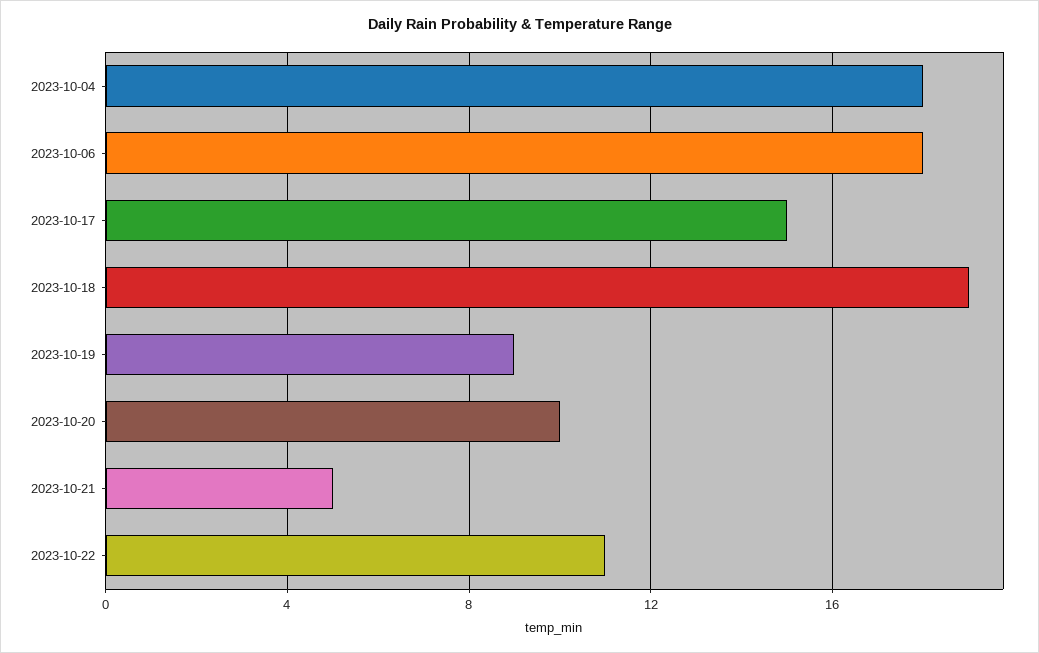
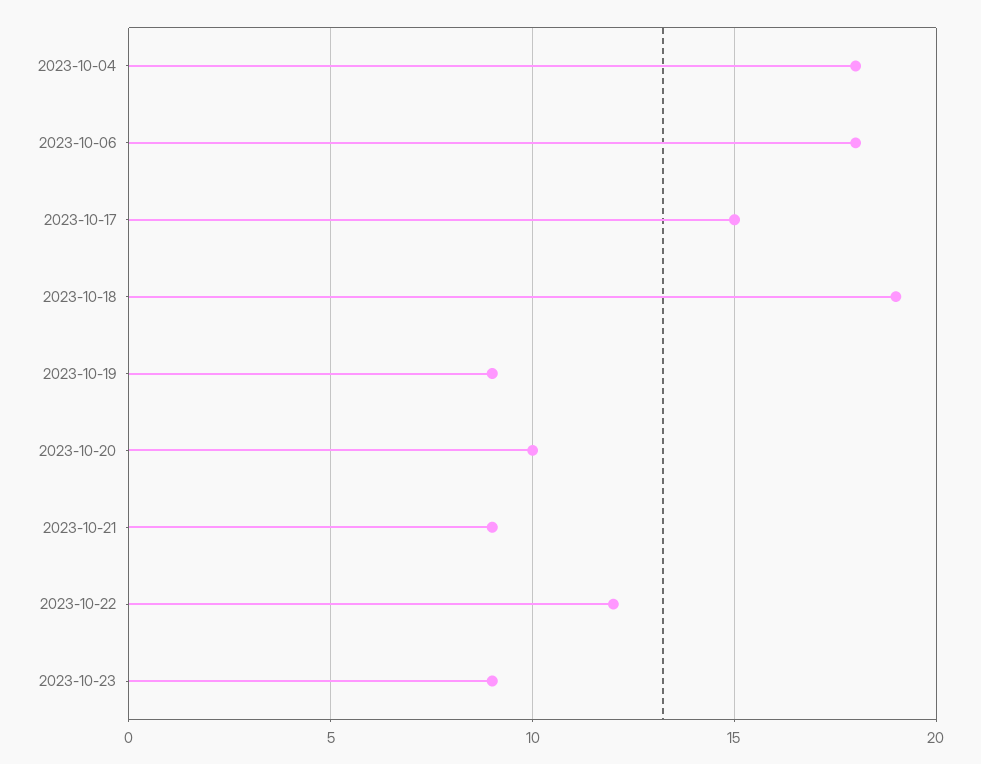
2023-10-21: 5 -> 9
2023-10-22: 11 -> 12
2023-10-23: none -> 9

